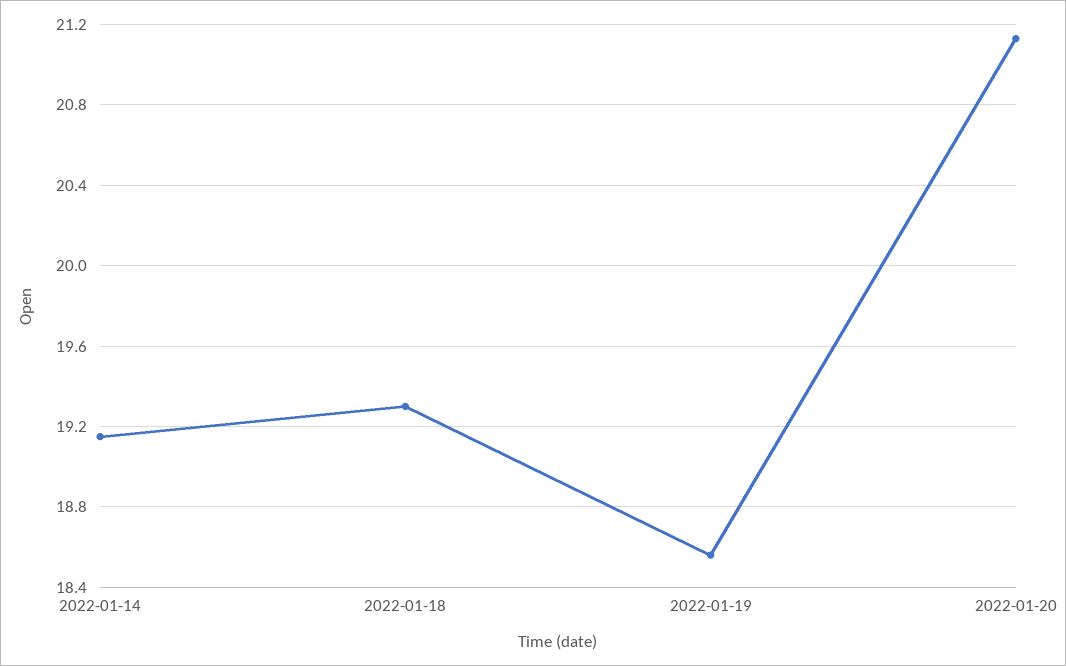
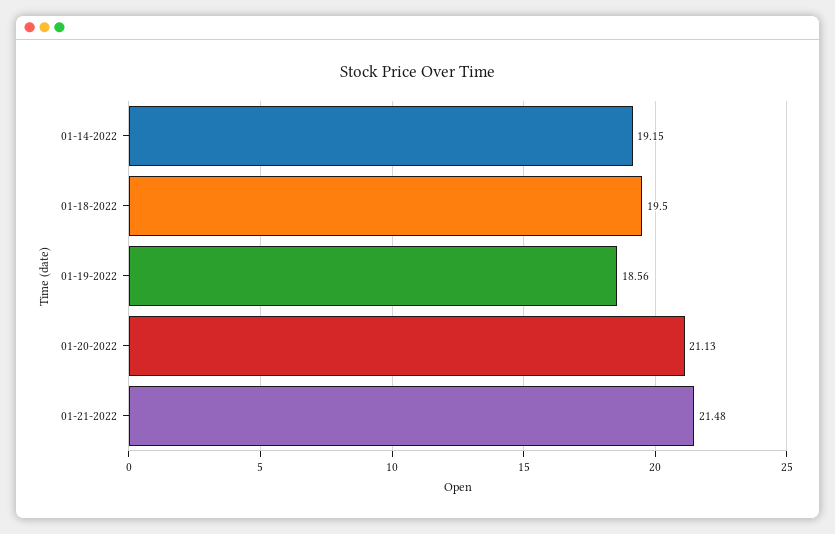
2022-01-18: 19.3 -> 19.5
01-21-2022: none -> 21.48

